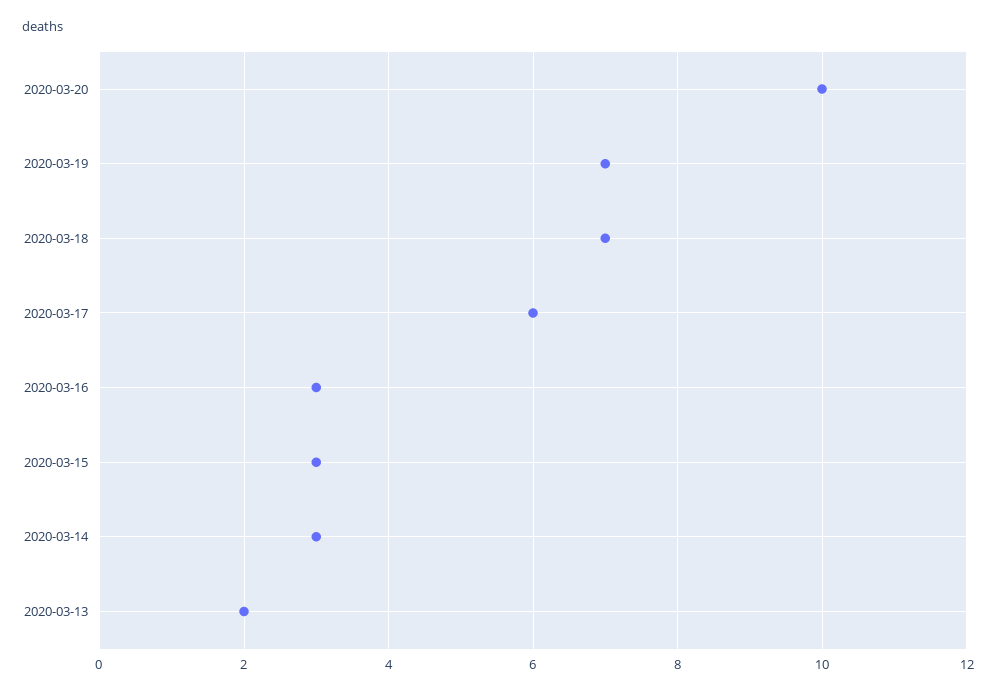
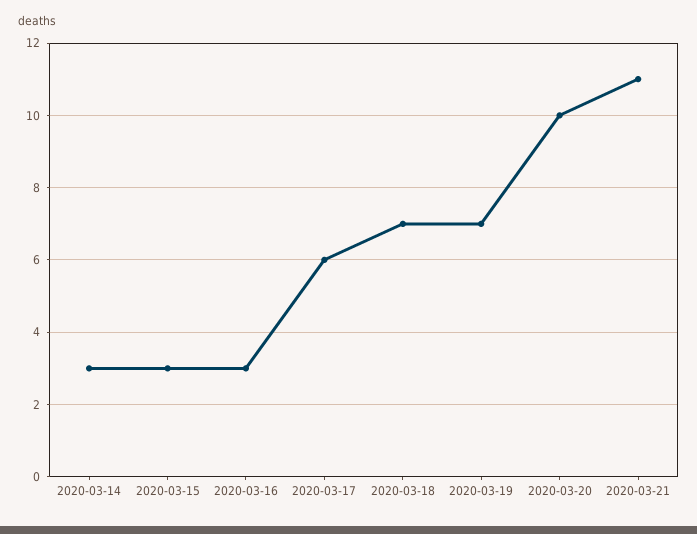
2020-03-13: 2 -> none
2020-03-21: none -> 11

